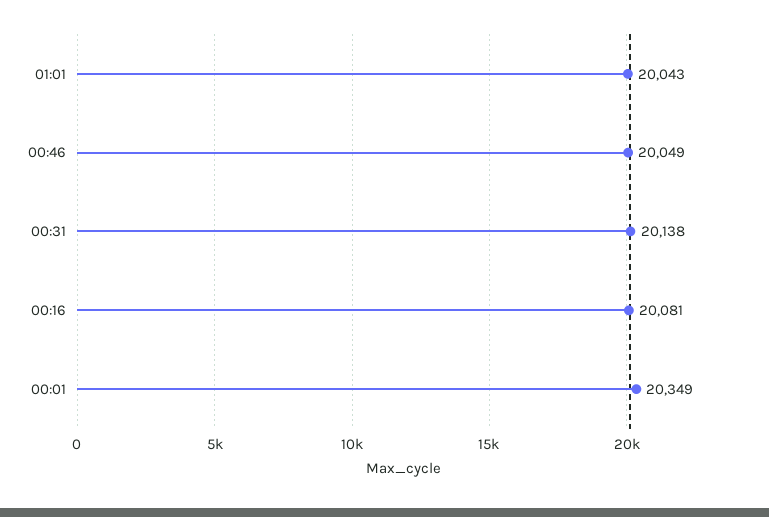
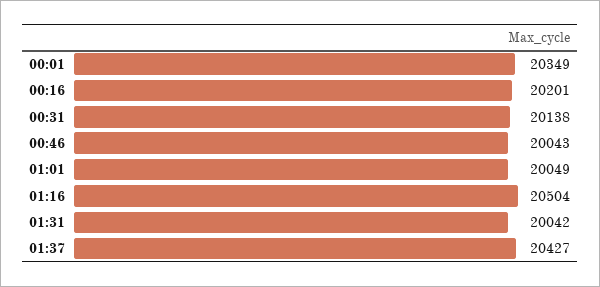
01:01: 20043 -> 20049
00:46: 20049 -> 20043
00:16: 20081 -> 20201
01:16: none -> 20504
01:31: none -> 20042
01:37: none -> 20427

